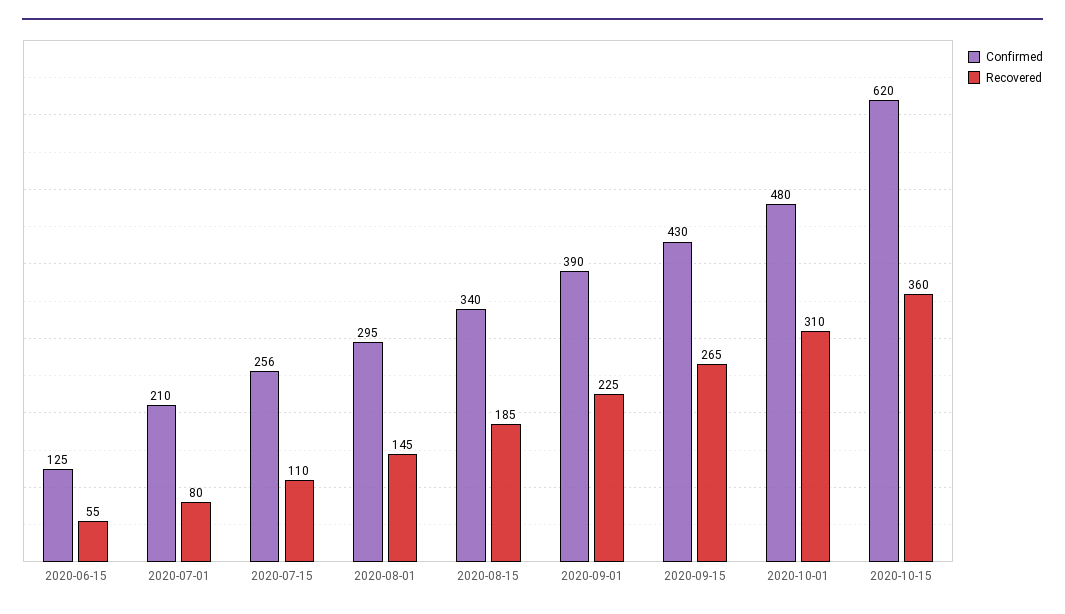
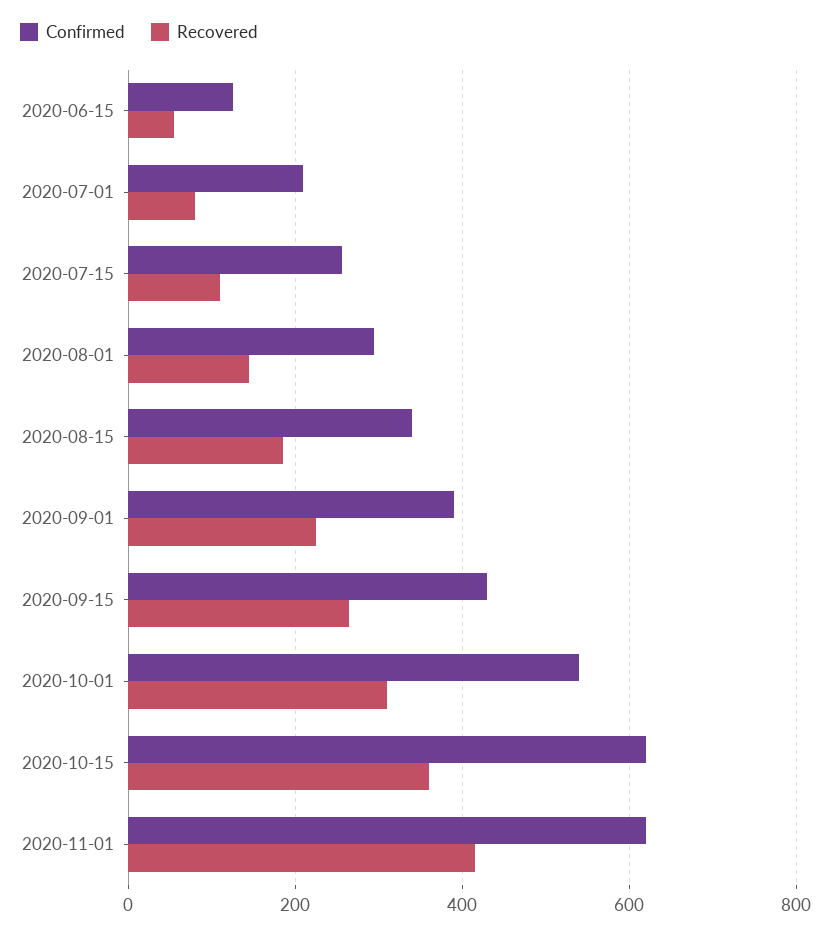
Confirmed, 2020-10-01: 480 -> 540
Confirmed, 2020-11-01: none -> 620
Recovered, 2020-11-01: none -> 420

